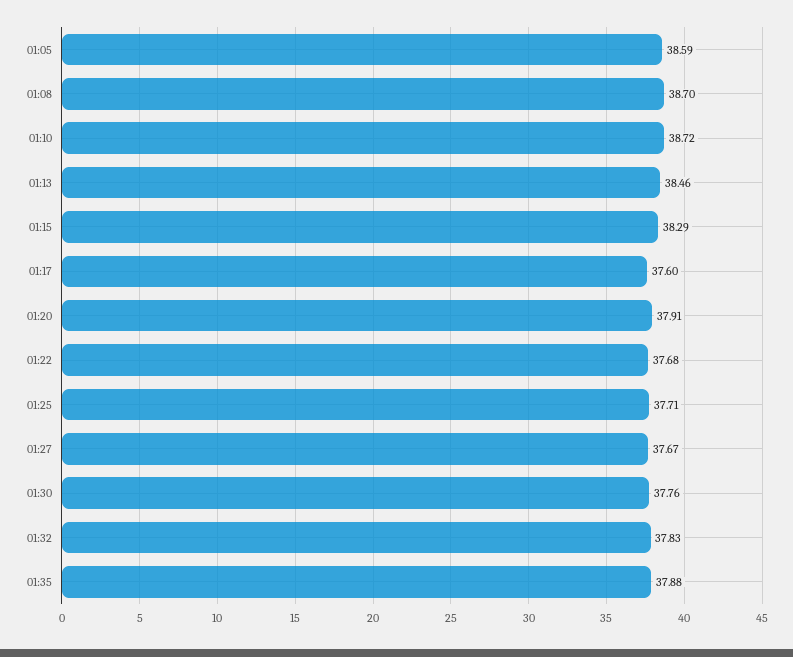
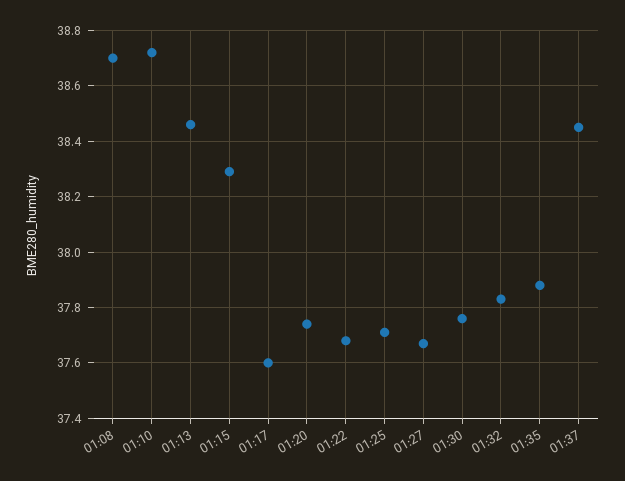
01:05: 38.59 -> none
01:20: 37.91 -> 37.75
01:37: none -> 38.45

